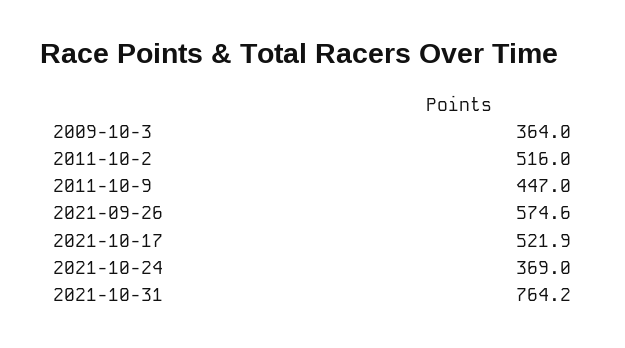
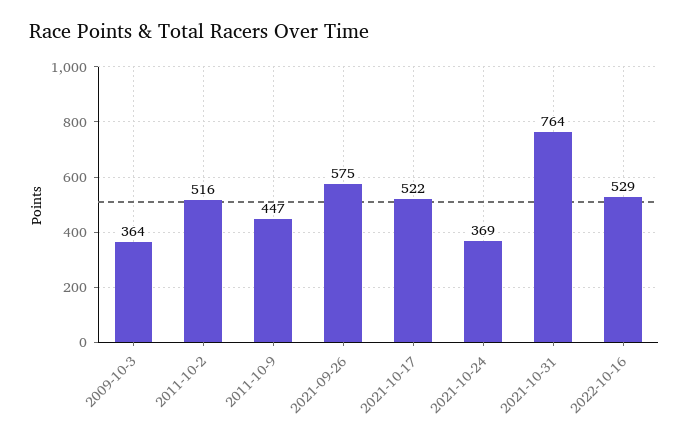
2022-10-16: none -> 529

